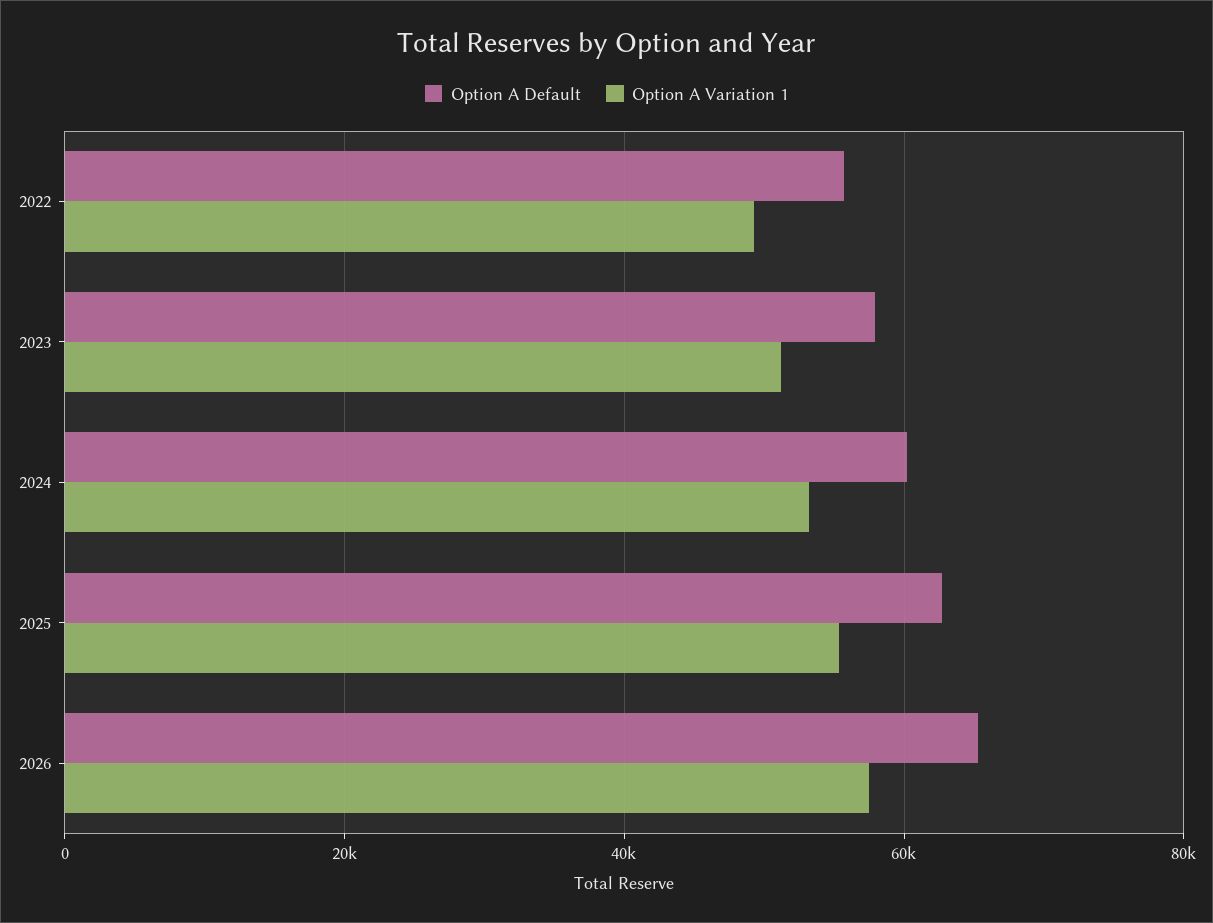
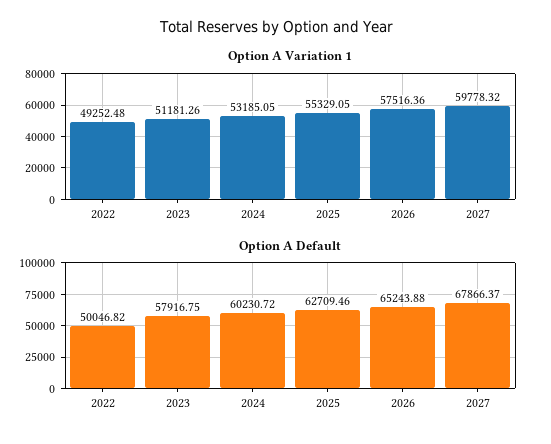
Option A Default, 2022: 56000 -> 50046.82
Option A Variation 1, 2027: none -> 59778.32
Option A Default, 2027: none -> 67866.37

